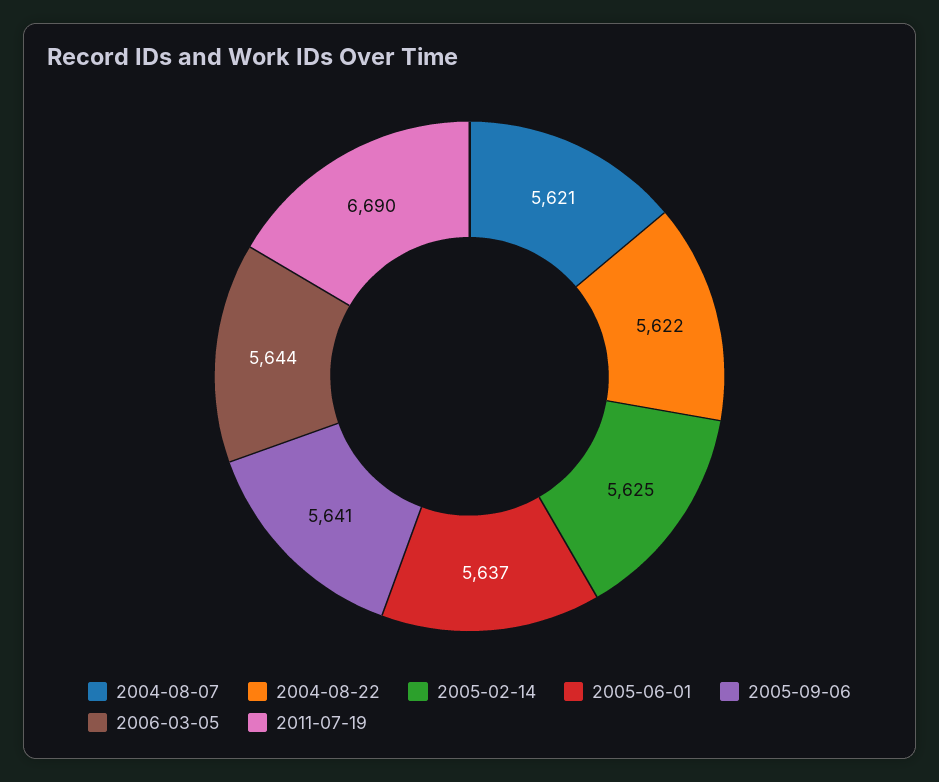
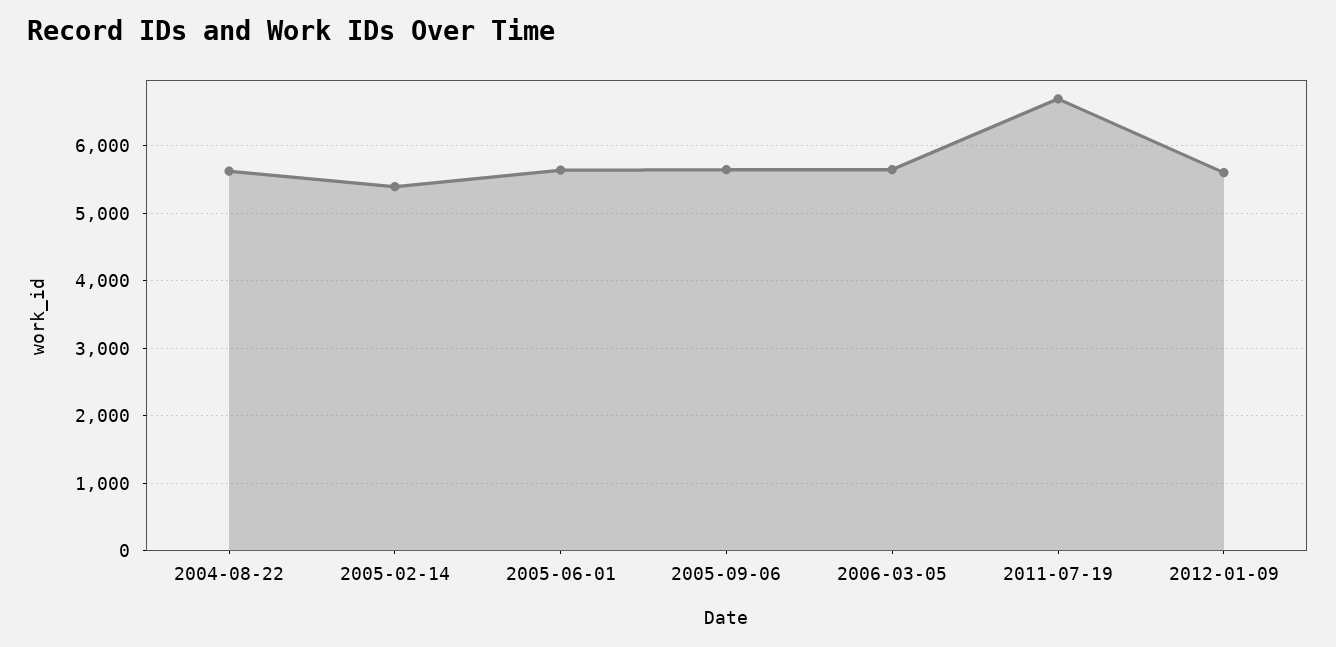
2004-08-07: 5621 -> none
2005-02-14: 5625 -> 5400
2012-01-09: none -> 5600

